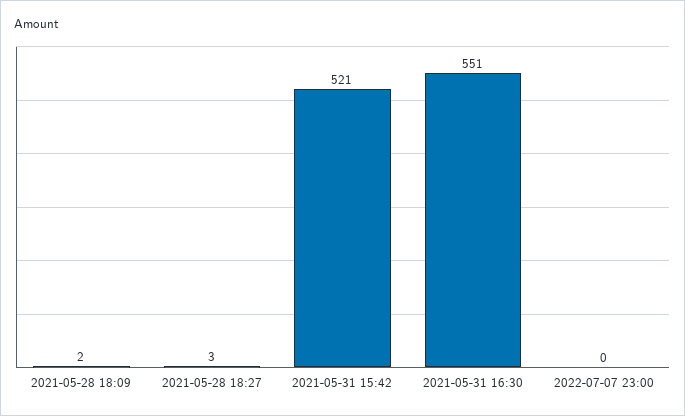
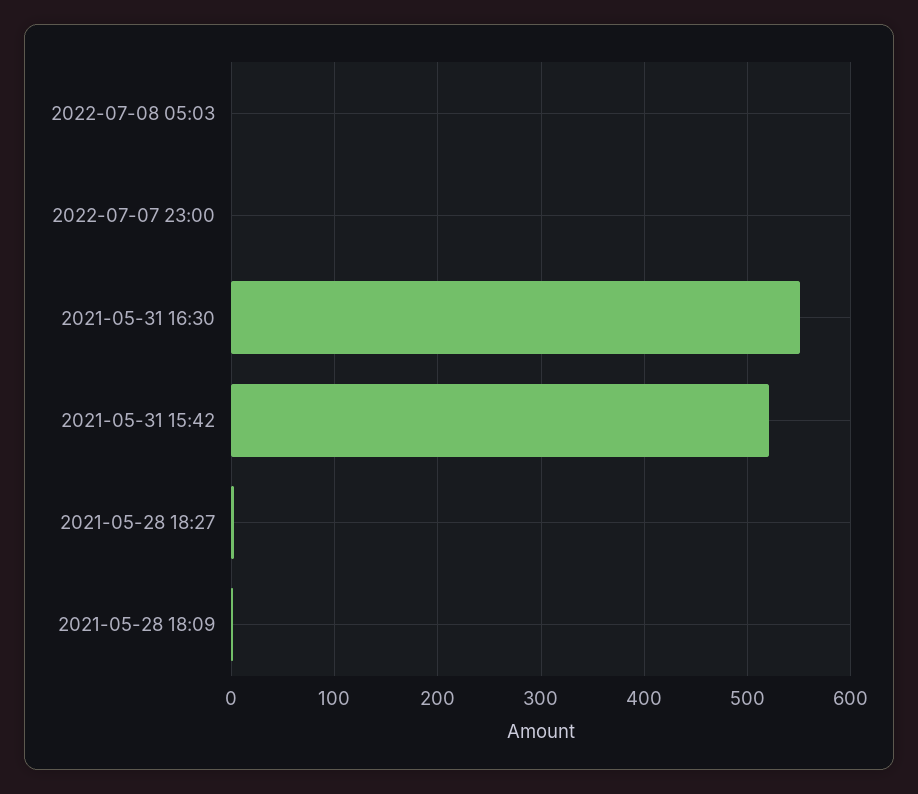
2022-07-08 05:03: none -> 0

